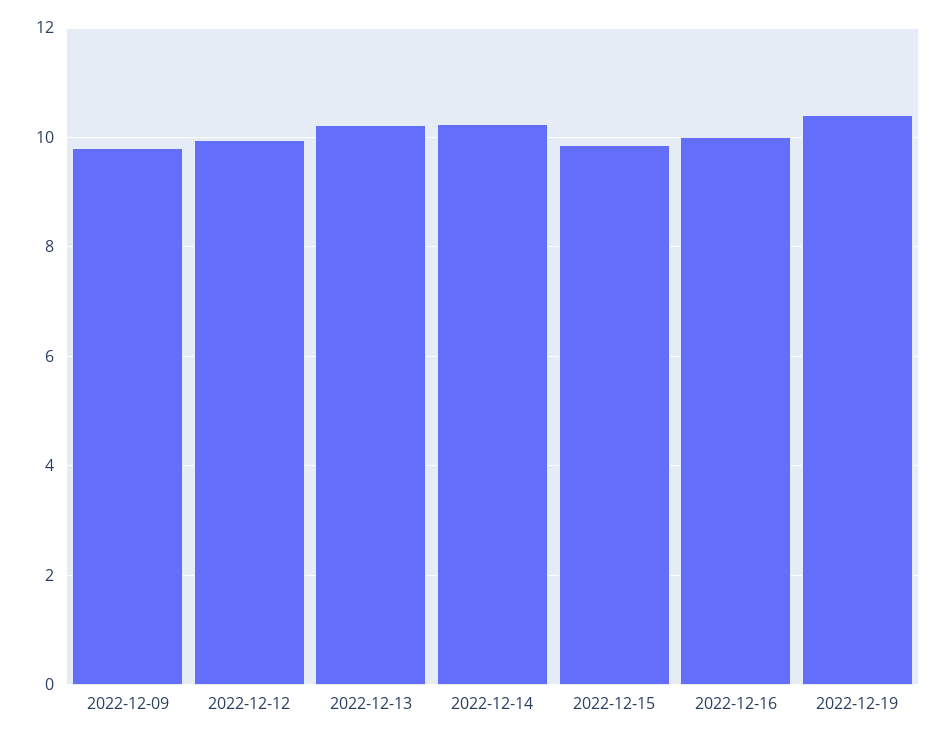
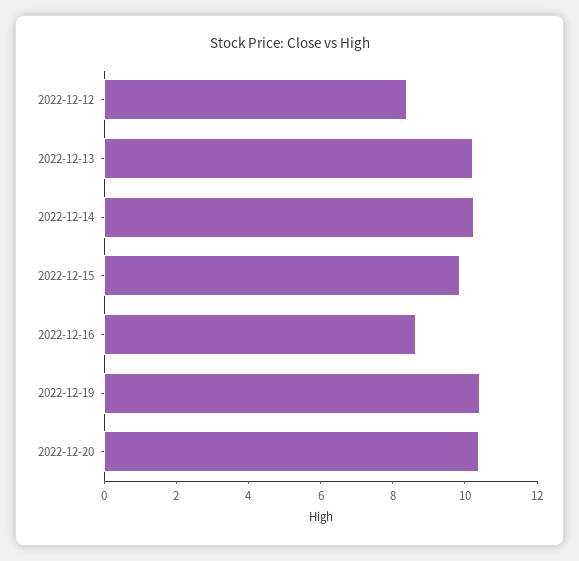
2022-12-09: 9.8 -> none
2022-12-12: 10 -> 8.5
2022-12-16: 10 -> 8.5
2022-12-20: none -> 10.5

